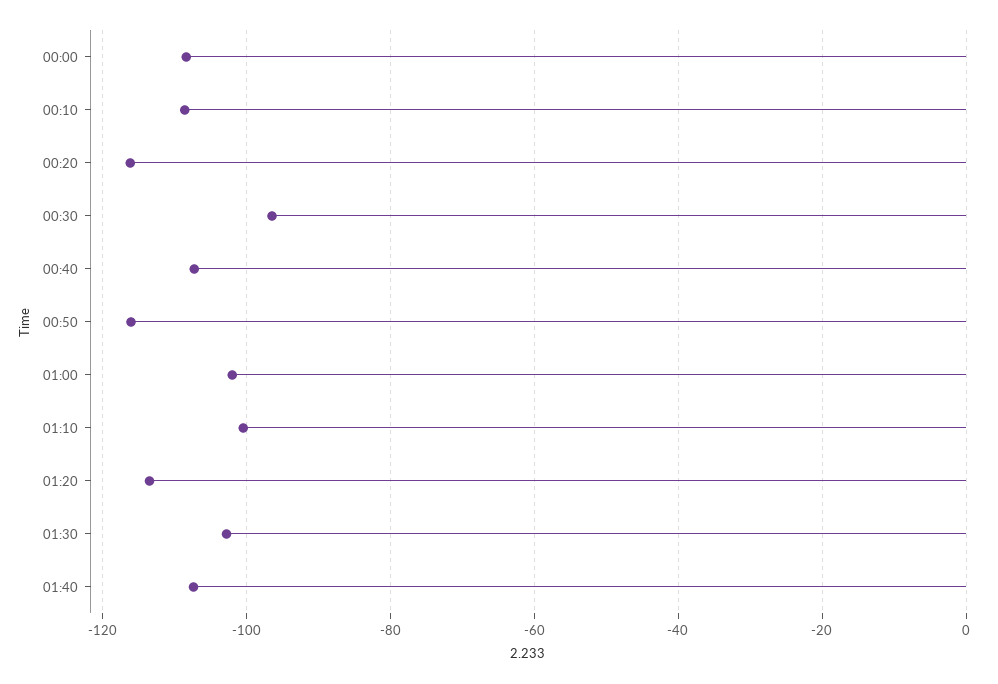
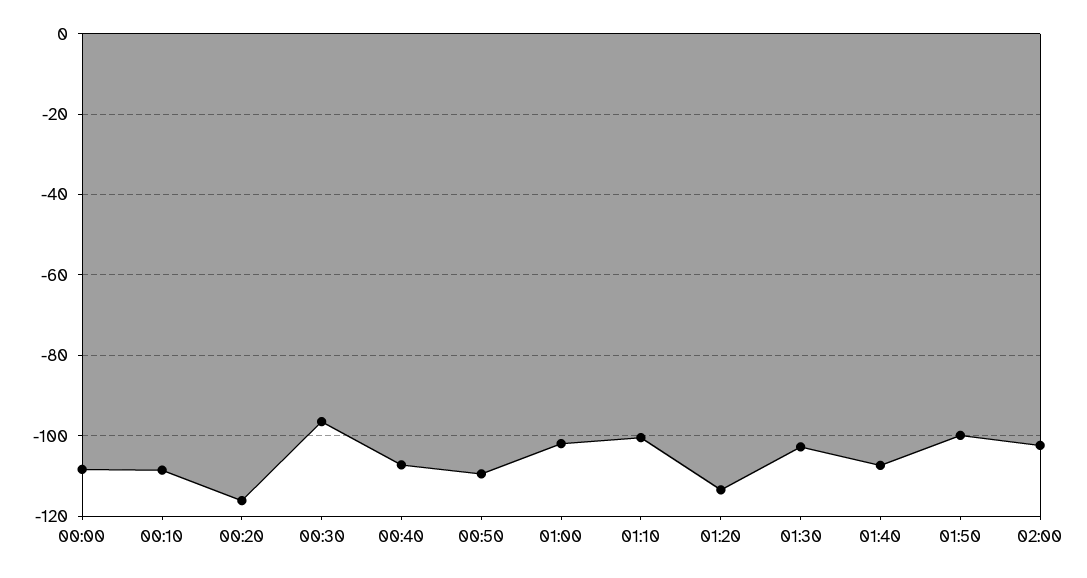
00:50: -116 -> -110
01:50: none -> -100
02:00: none -> -102

